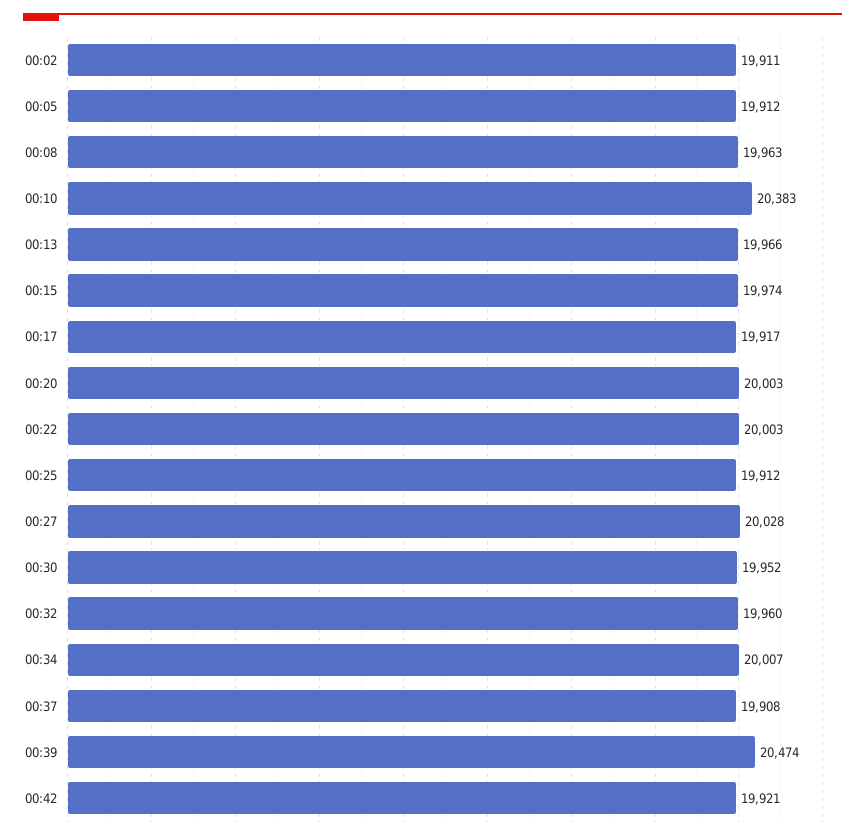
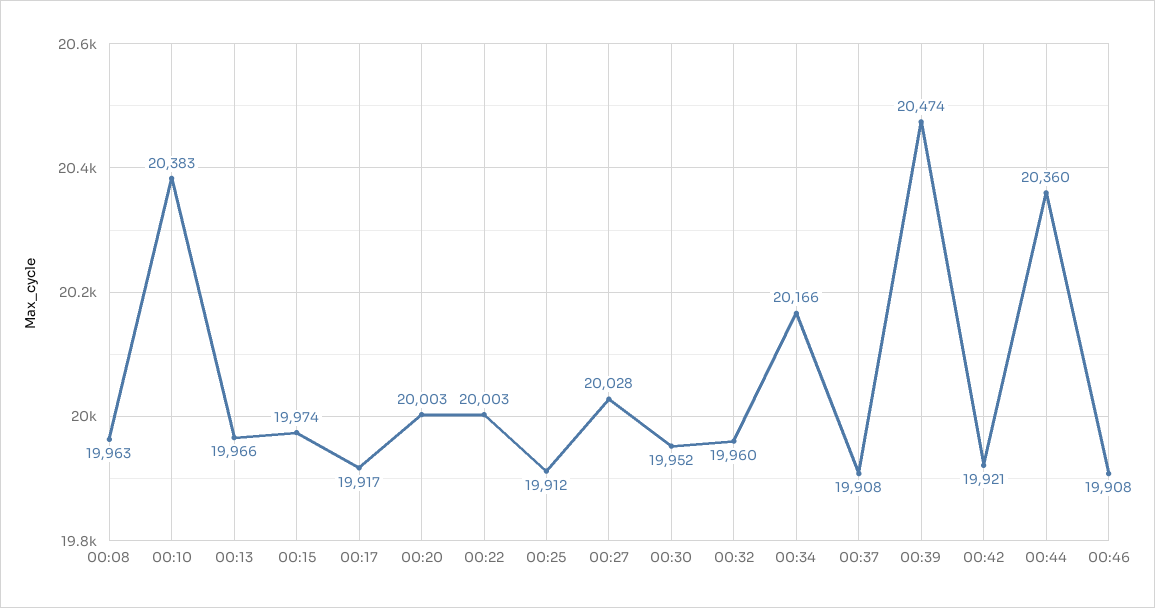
00:02: 19911 -> none
00:05: 19912 -> none
00:34: 20007 -> 20166
00:44: none -> 20360
00:46: none -> 19908

